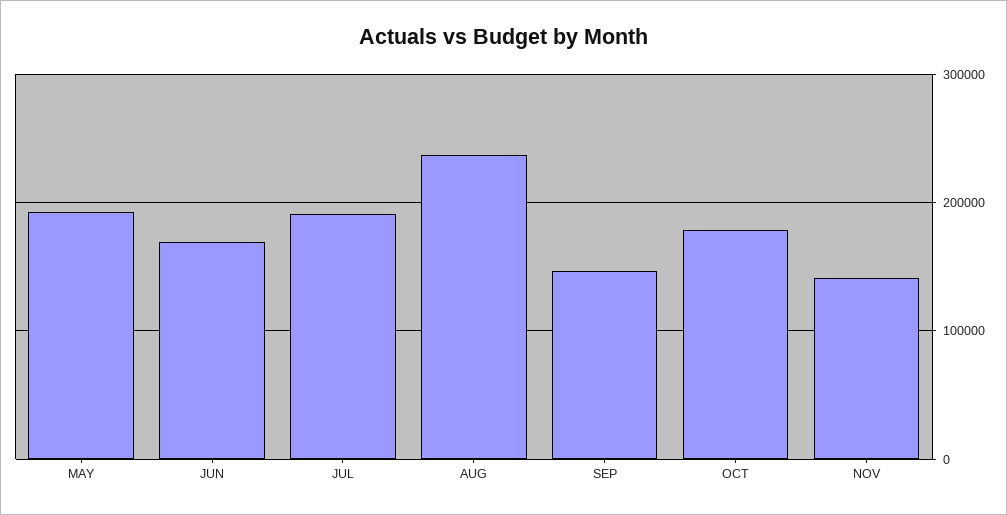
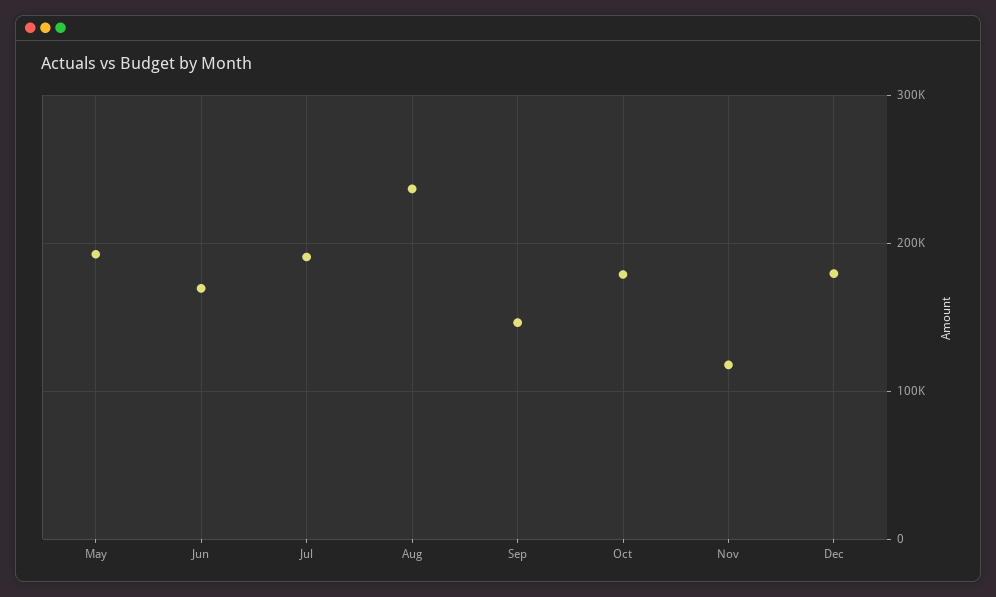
NOV: 140000 -> 120000
Dec: none -> 180000

